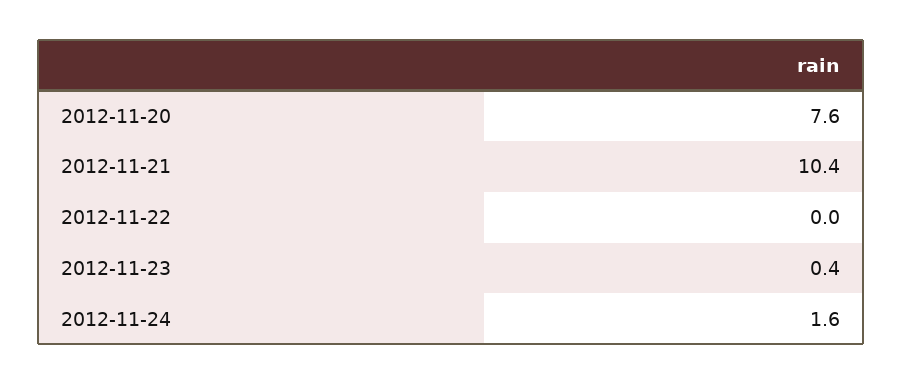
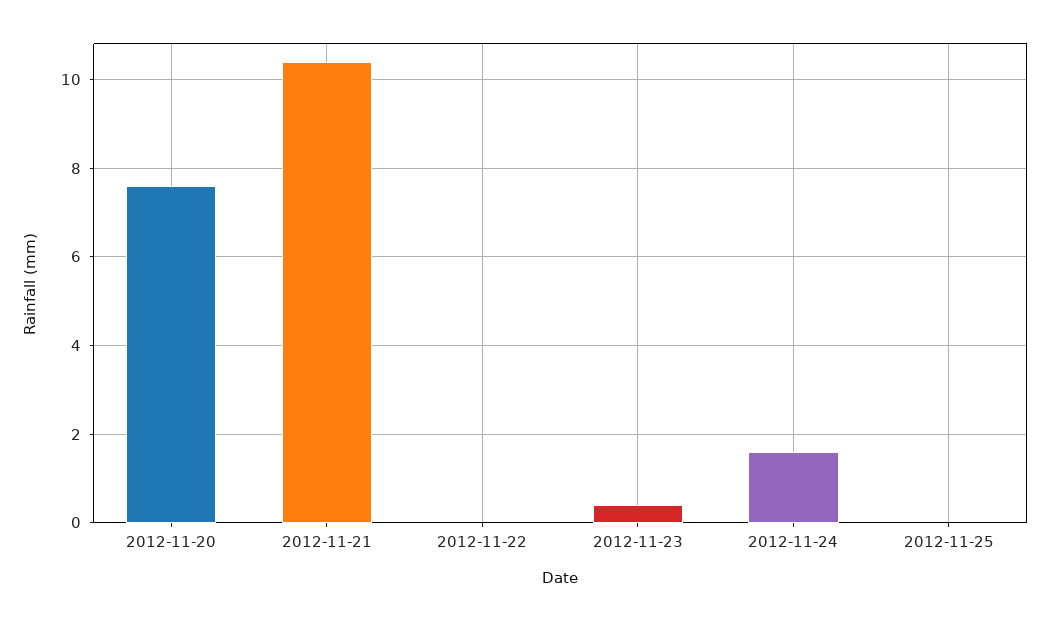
2012-11-25: none -> 0

